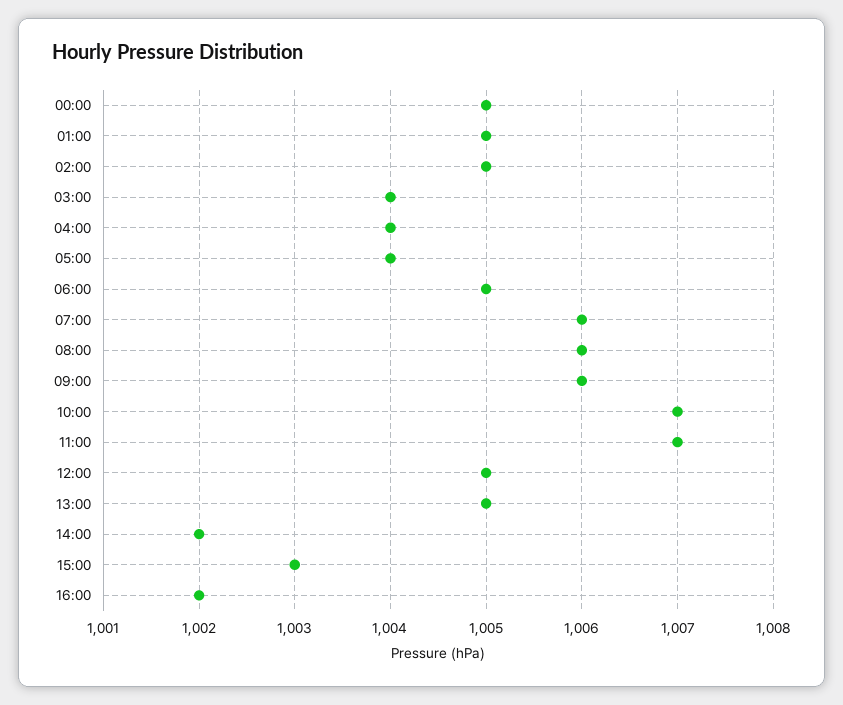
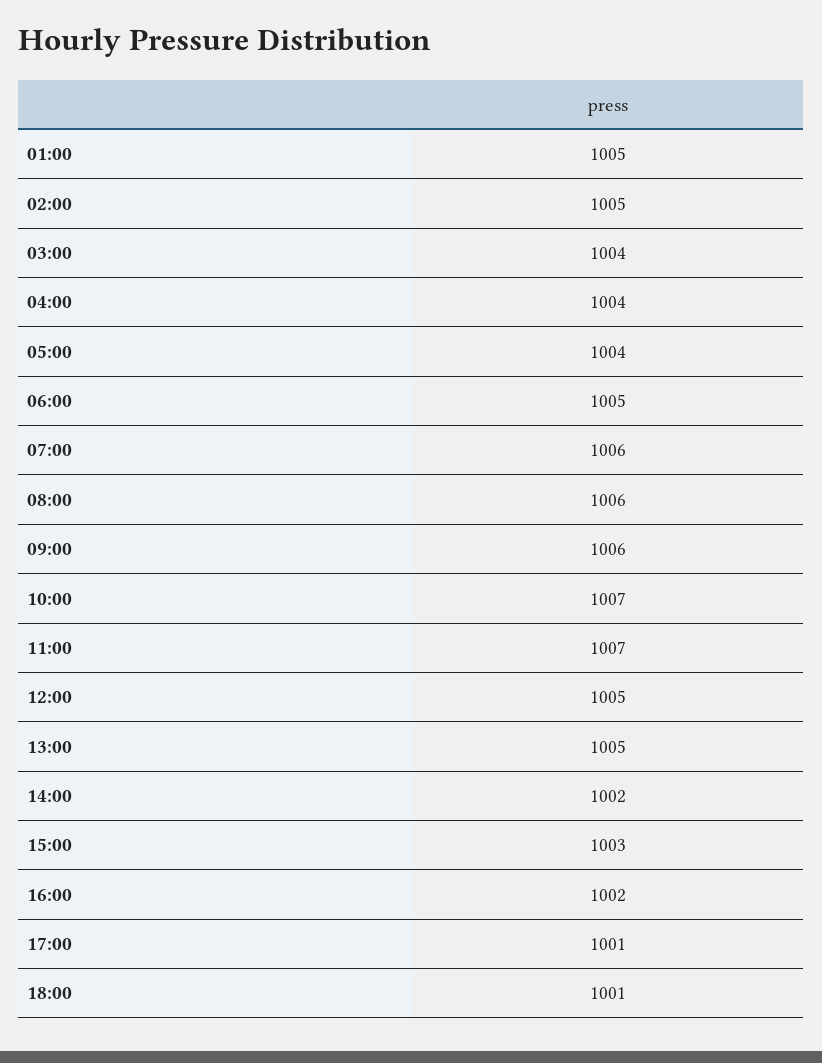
00:00: 1005 -> none
17:00: none -> 1001
18:00: none -> 1001

